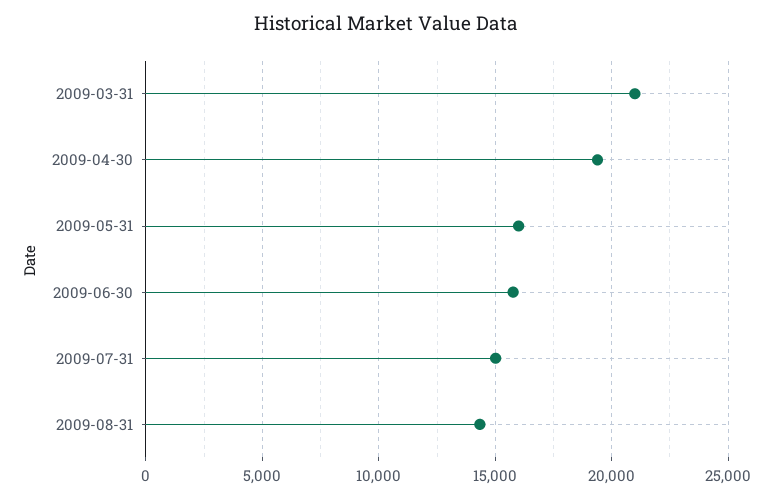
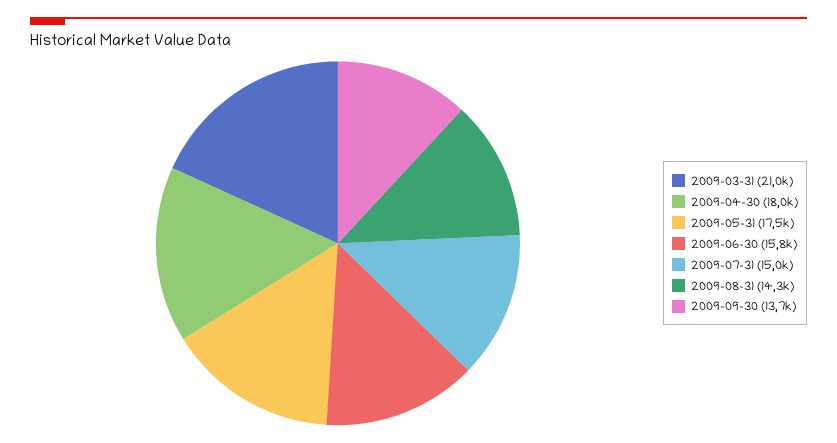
2009-04-30: 19500 -> 18000
2009-05-31: 16000 -> 17500
2009-09-30: none -> 13700

